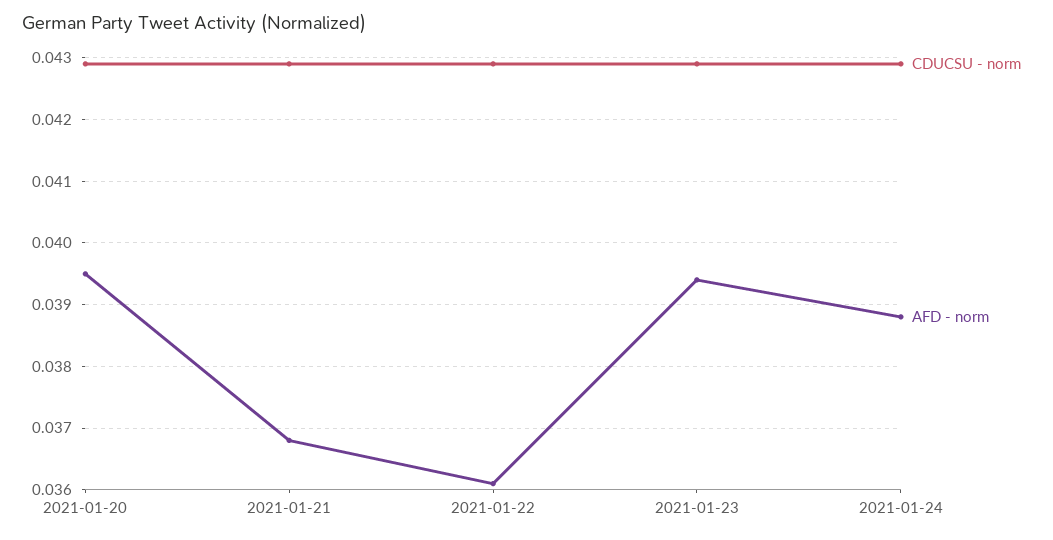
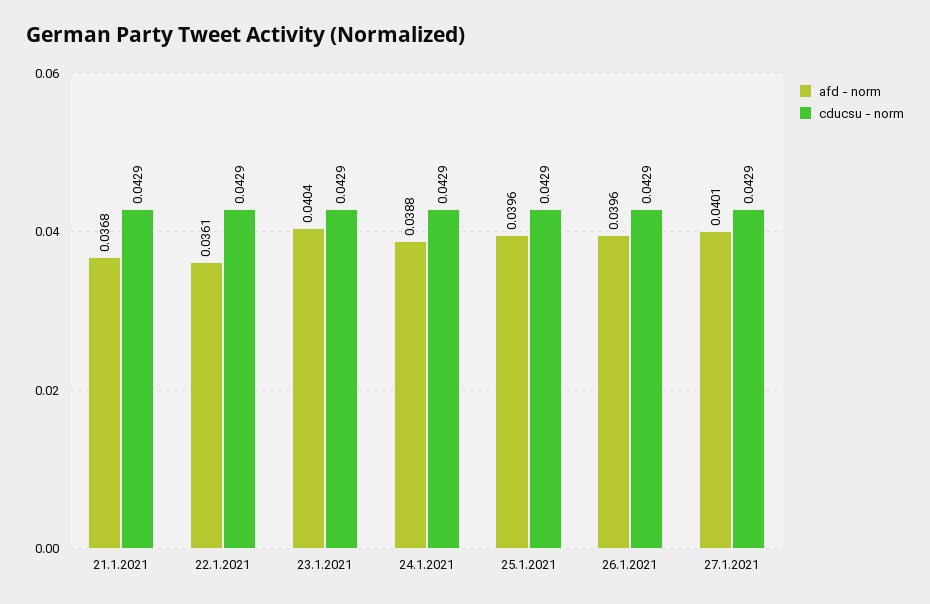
CDUCSU - norm, 2021-01-20: 0.0429 -> none
AFD - norm, 2021-01-20: 0.0395 -> none
AFD - norm, 2021-01-23: 0.0394 -> 0.0404
AFD - norm, 25.1.2021: none -> 0.0396
CDUCSU - norm, 25.1.2021: none -> 0.0429
AFD - norm, 26.1.2021: none -> 0.0396
CDUCSU - norm, 26.1.2021: none -> 0.0429
AFD - norm, 27.1.2021: none -> 0.0401
CDUCSU - norm, 27.1.2021: none -> 0.0429

